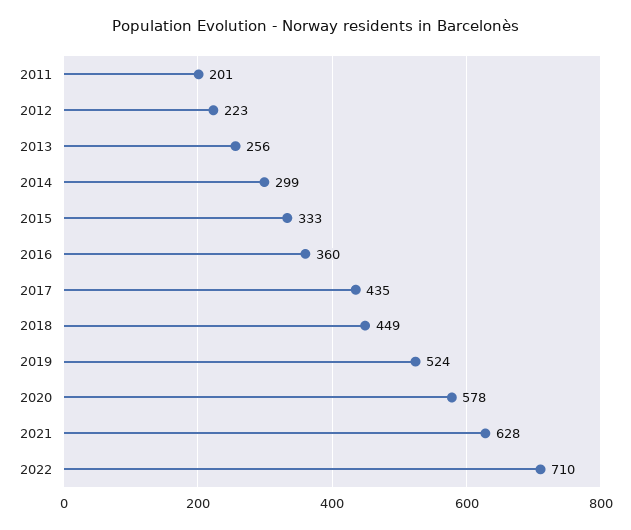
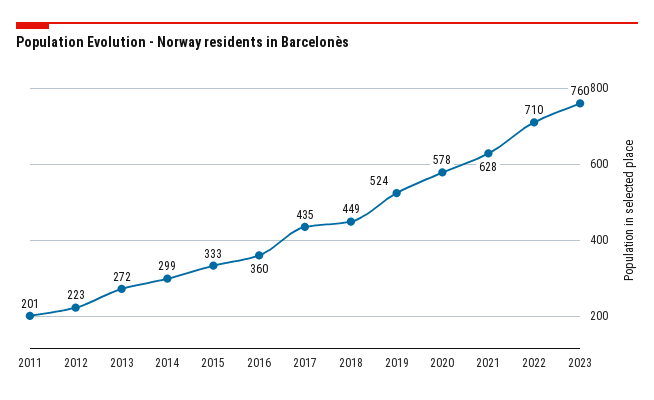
2013: 256 -> 272
2023: none -> 760

